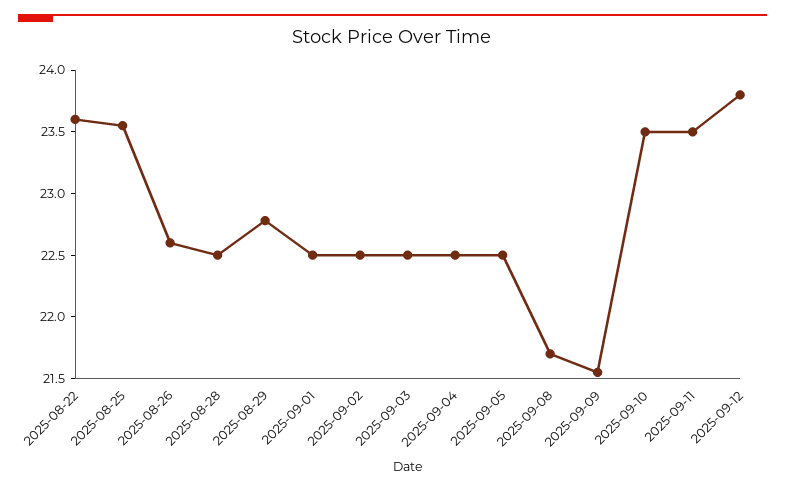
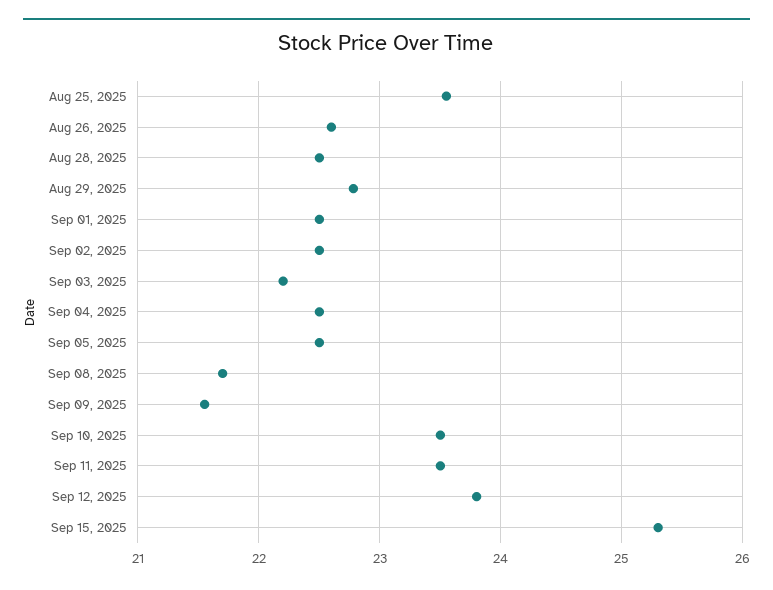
2025-08-22: 23.6 -> none
2025-09-03: 22.5 -> 22.2
Sep 15, 2025: none -> 25.3

